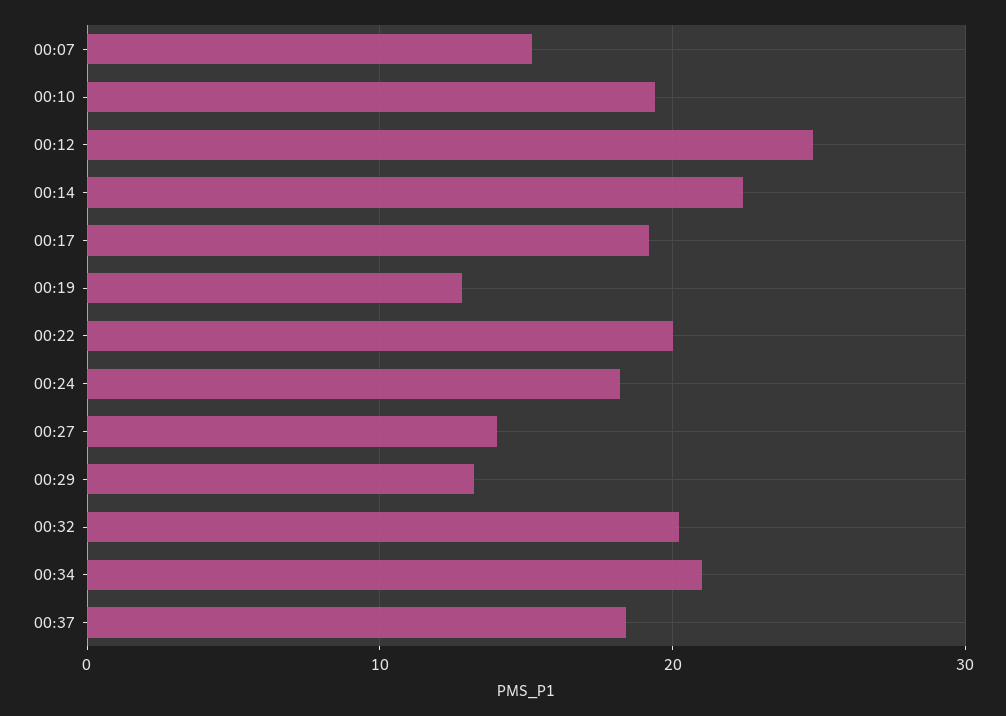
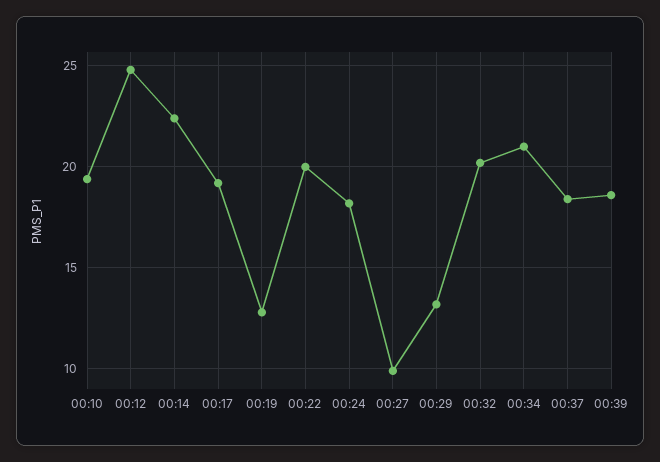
00:07: 15 -> none
00:27: 14 -> 10
00:39: none -> 18.5

